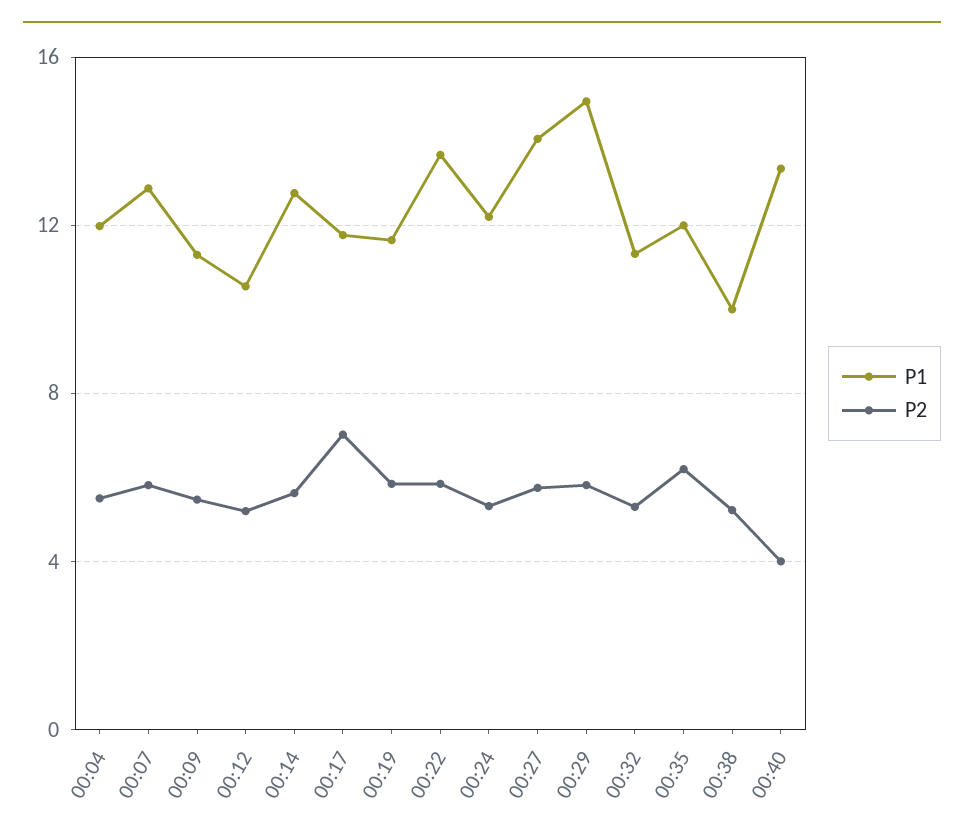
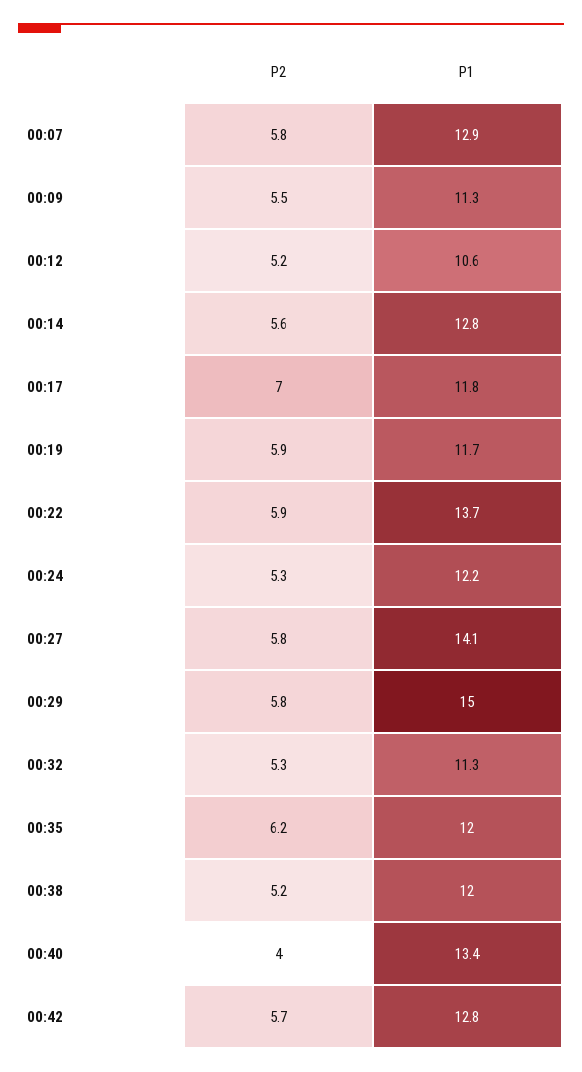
P1, 00:04: 12 -> none
P2, 00:04: 5.5 -> none
P1, 00:38: 10 -> 12
P2, 00:42: none -> 5.7
P1, 00:42: none -> 12.8

